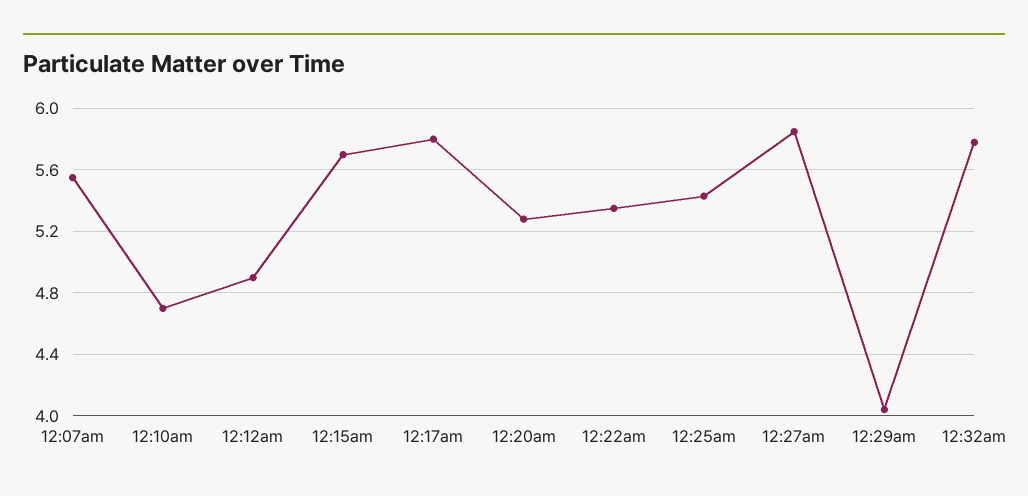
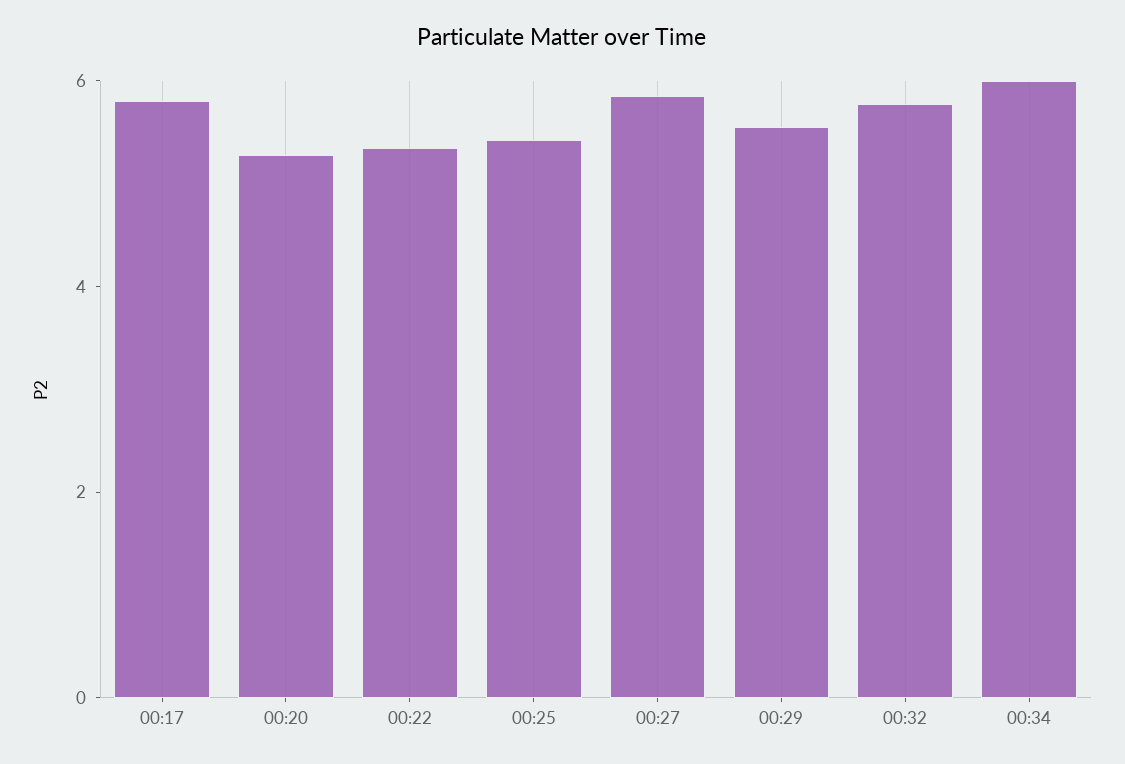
12:07am: 5.55 -> none
12:10am: 4.7 -> none
12:12am: 4.9 -> none
12:15am: 5.7 -> none
12:29am: 4.05 -> 5.5
00:34: none -> 6

